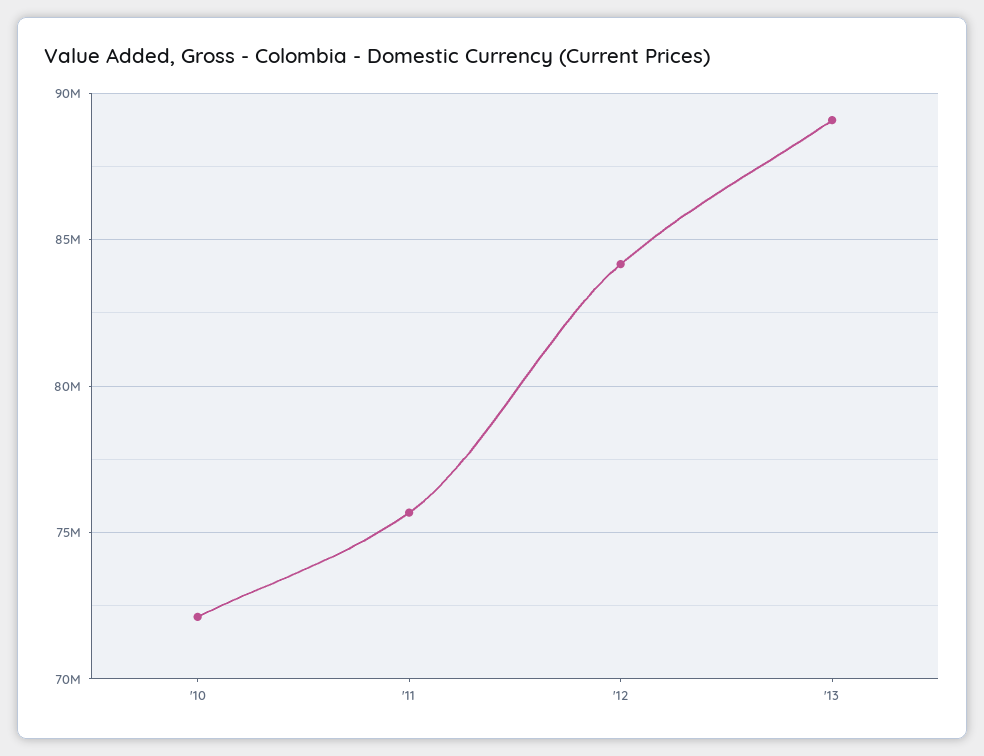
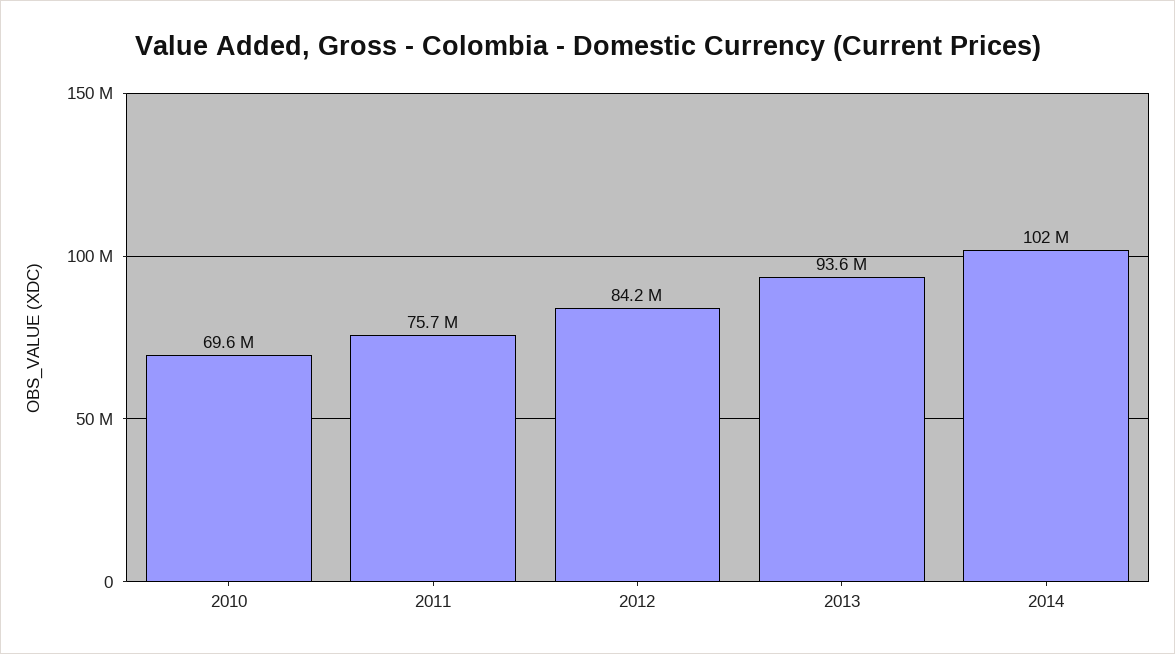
'10: 72000000 -> 69600000
'13: 89000000 -> 93600000
2014: none -> 102000000

